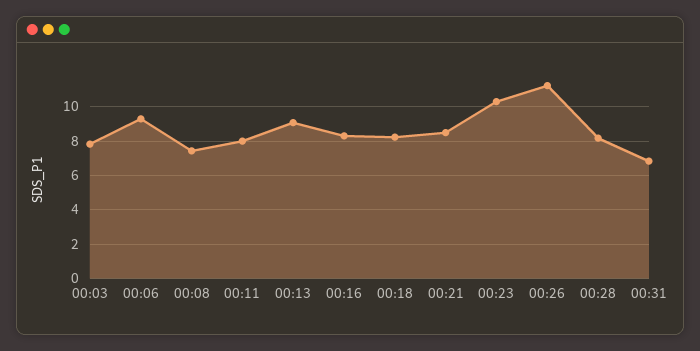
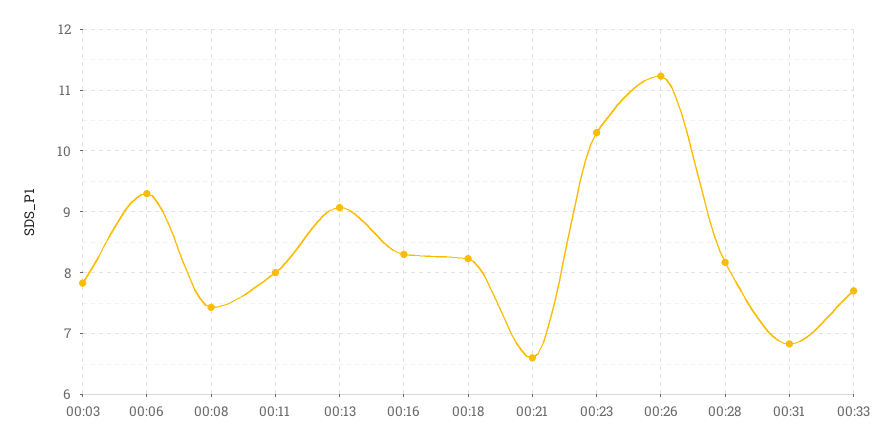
00:21: 8.5 -> 6.6
00:33: none -> 7.7

